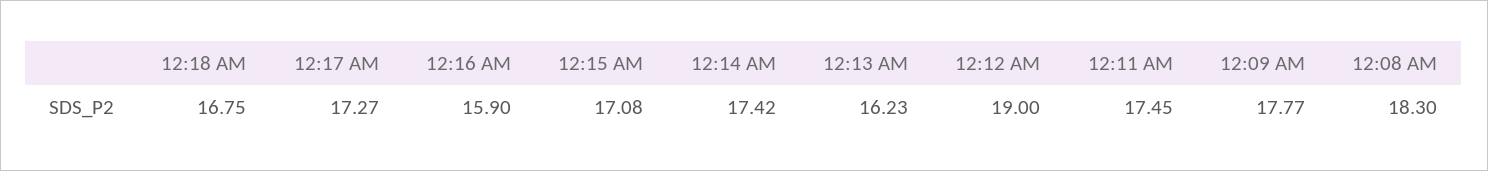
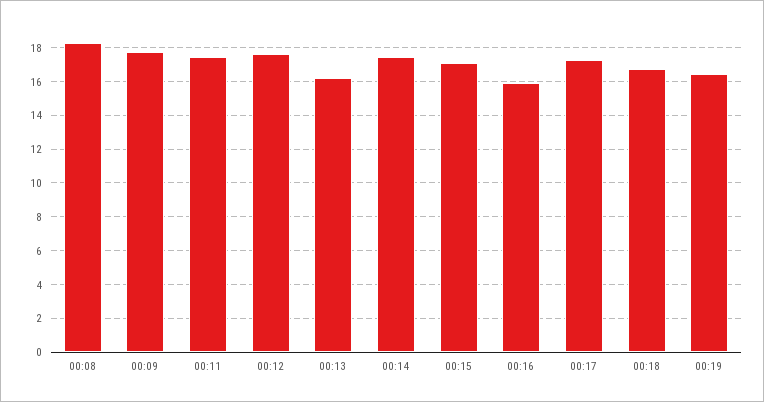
12:12 AM: 19 -> 17.5
00:19: none -> 16.5

